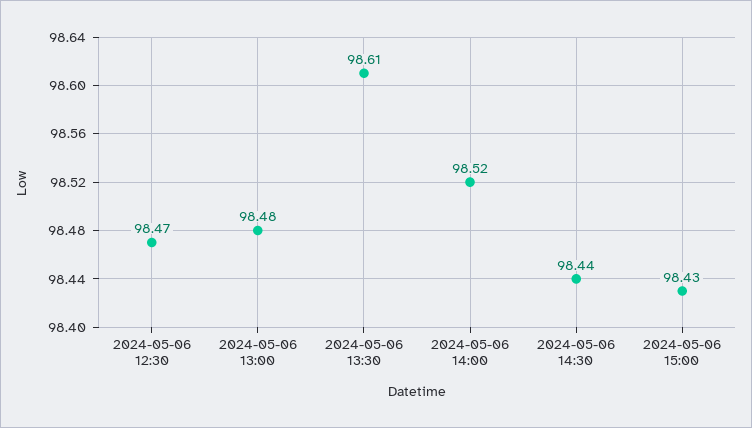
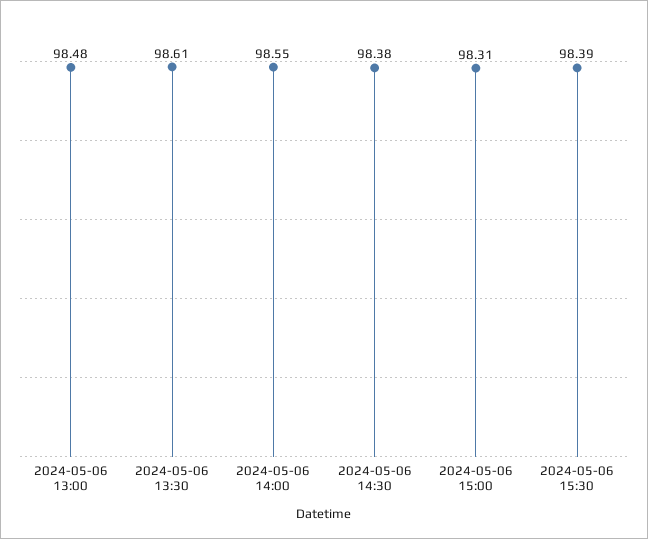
2024-05-06 12:30: 98.47 -> none
2024-05-06 14:00: 98.52 -> 98.55
2024-05-06 14:30: 98.44 -> 98.38
2024-05-06 15:00: 98.43 -> 98.31
2024-05-06 15:30: none -> 98.39

